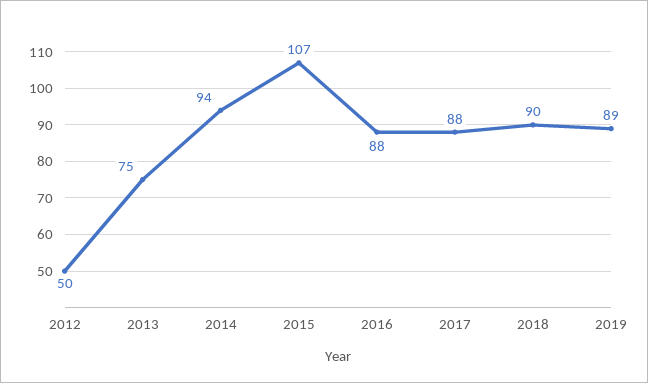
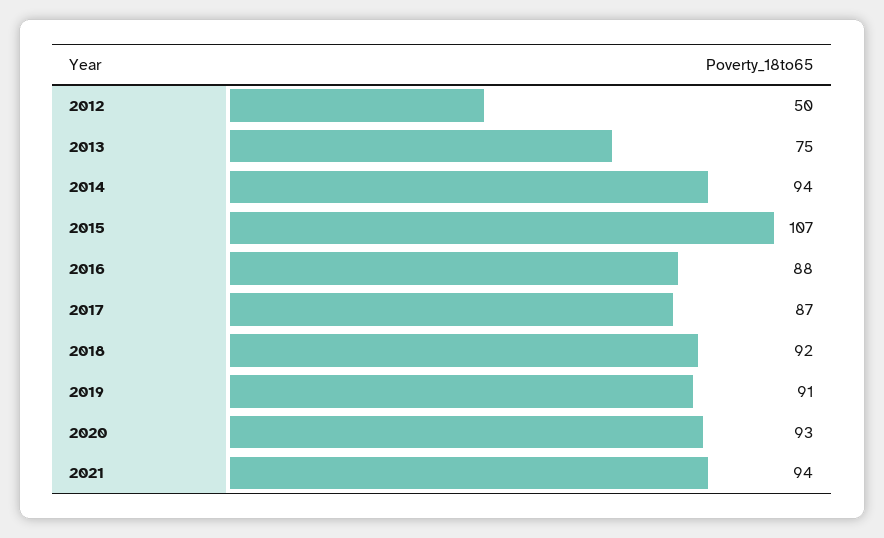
2017: 88 -> 87
2018: 90 -> 92
2019: 89 -> 91
2020: none -> 93
2021: none -> 94

